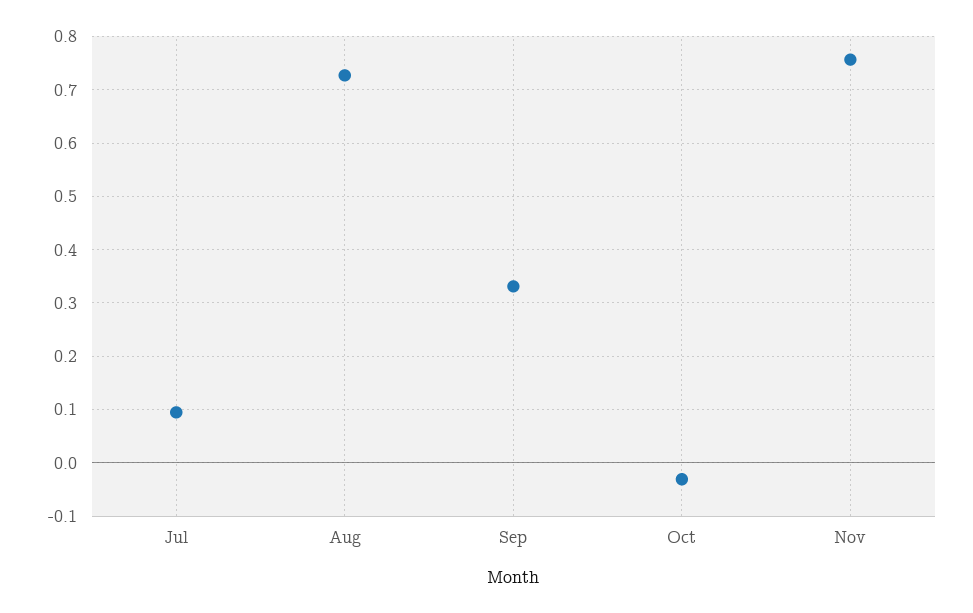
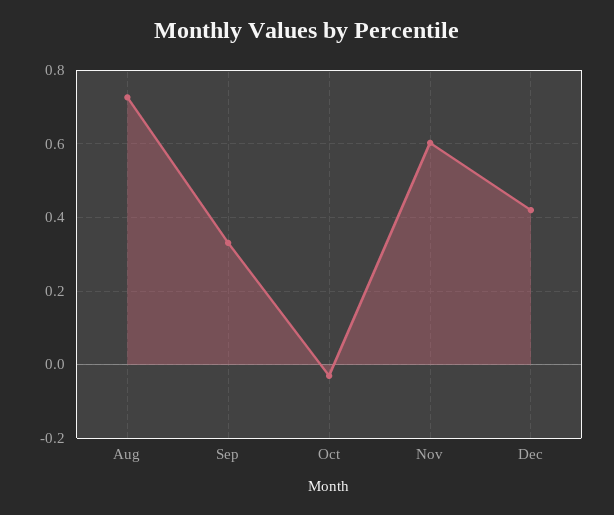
Jul: 0.1 -> none
Nov: 0.76 -> 0.6
Dec: none -> 0.42

